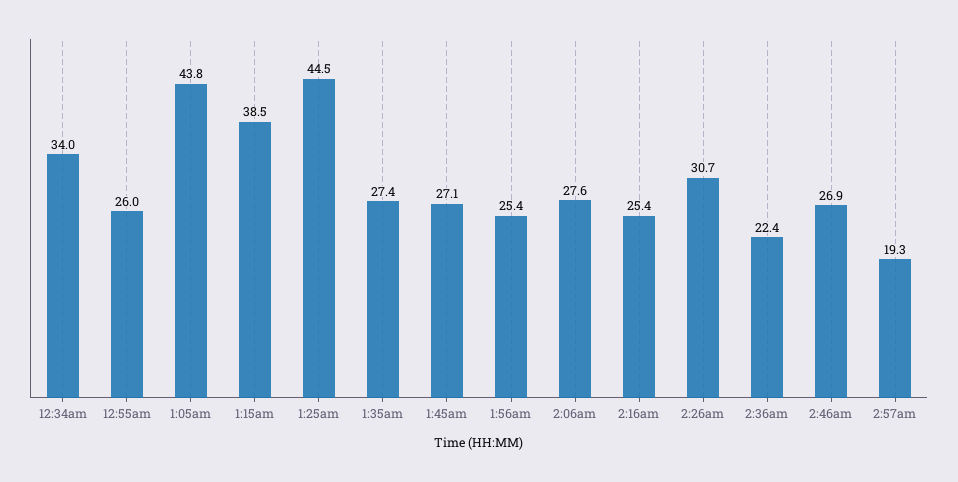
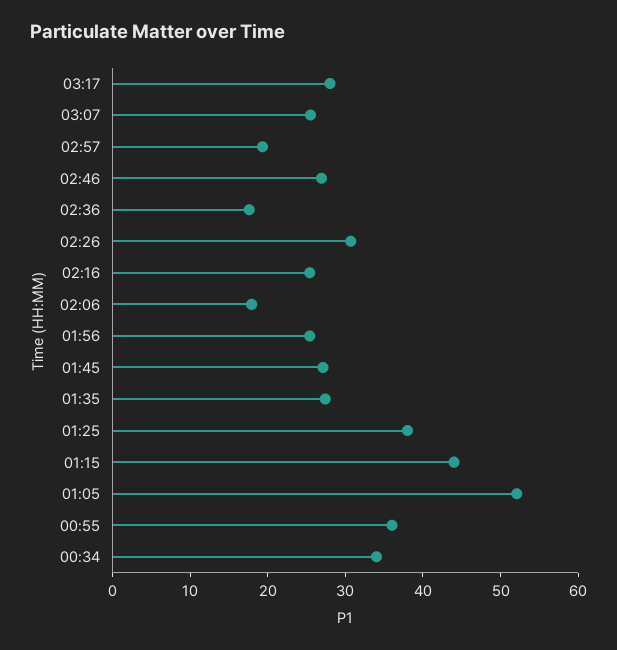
12:55am: 26 -> 36
1:05am: 43.8 -> 52
1:15am: 38.5 -> 44
1:25am: 44.5 -> 38
2:06am: 27.6 -> 18
2:36am: 22.4 -> 18
03:17: none -> 28
03:07: none -> 26

